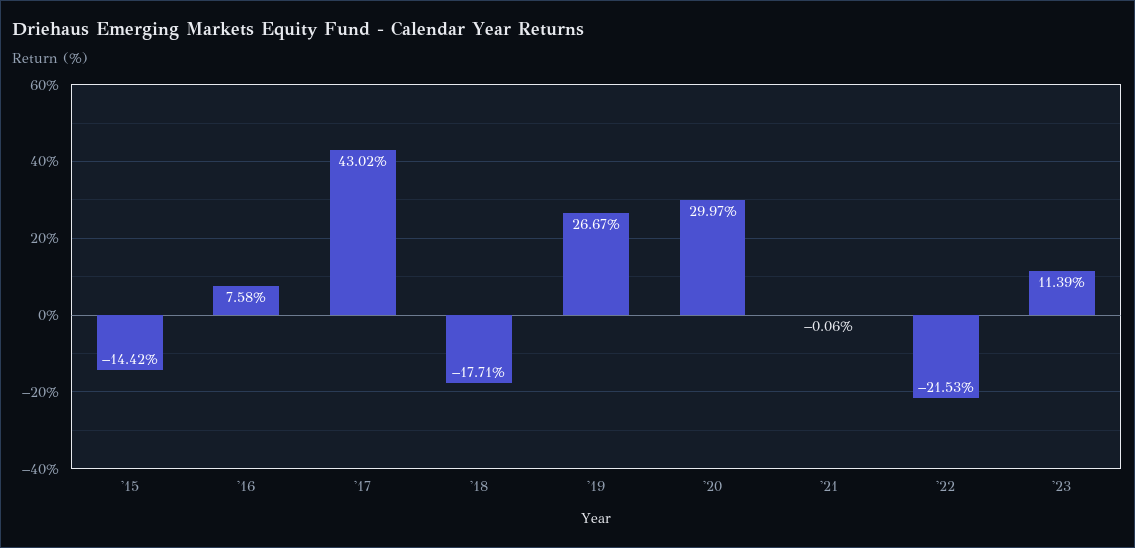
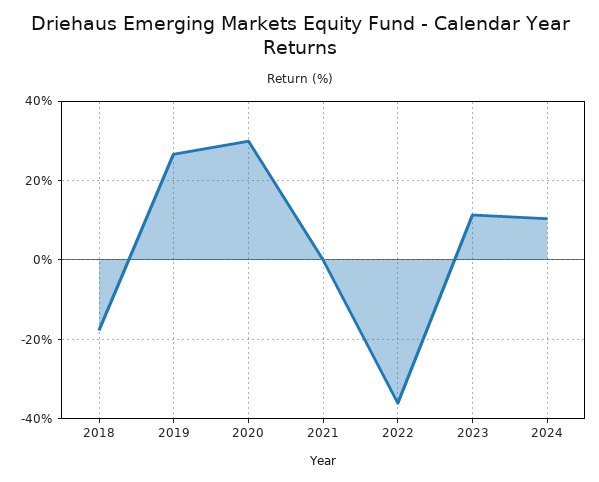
'15: -14.42 -> none
'16: 7.58 -> none
'17: 43.02 -> none
'22: -21.53 -> -36
2024: none -> 10

